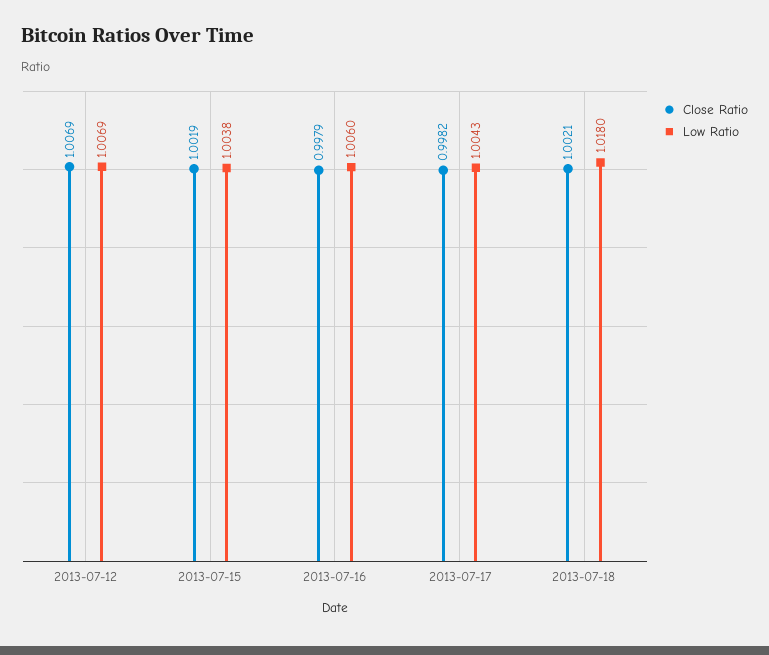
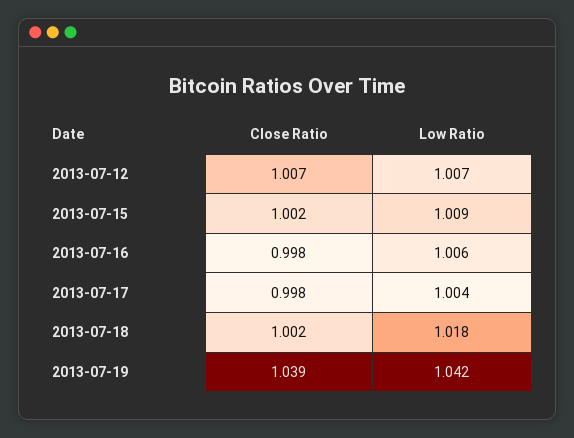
Low Ratio, 2013-07-15: 1.0038 -> 1.009
Close Ratio, 2013-07-19: none -> 1.039
Low Ratio, 2013-07-19: none -> 1.042

